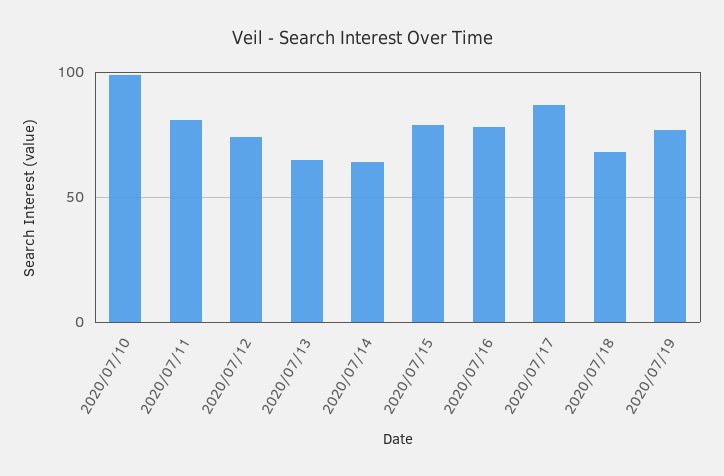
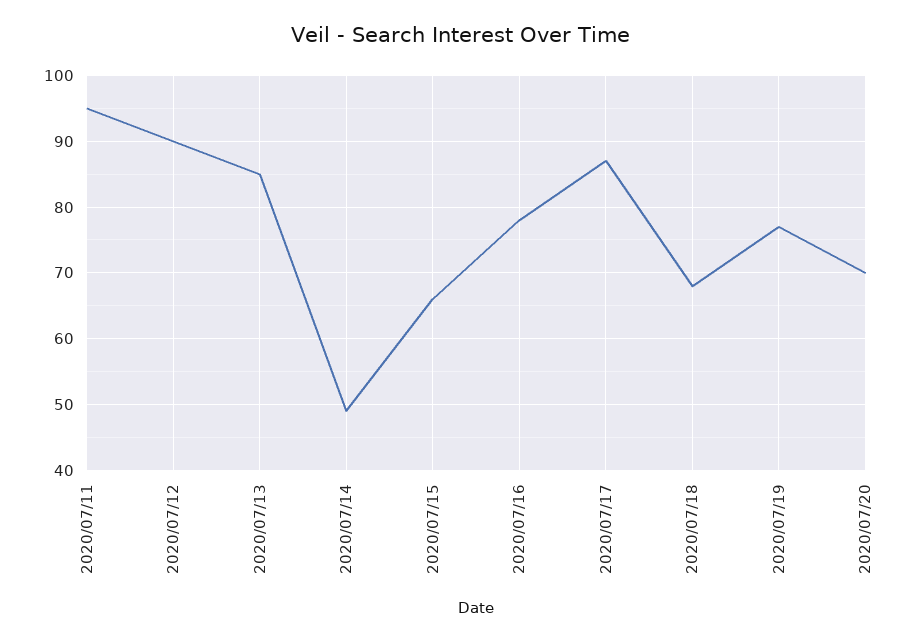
2020/07/10: 100 -> none
2020/07/11: 80 -> 95
2020/07/12: 75 -> 90
2020/07/13: 65 -> 85
2020/07/14: 65 -> 49
2020/07/15: 80 -> 66
2020/07/20: none -> 70

